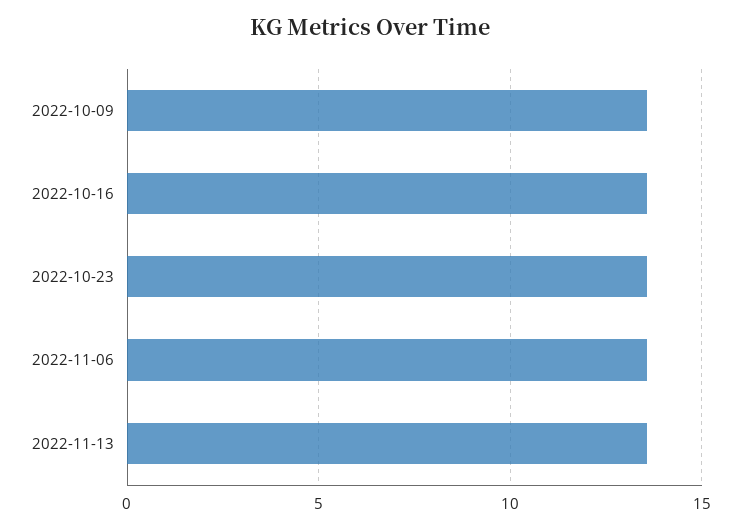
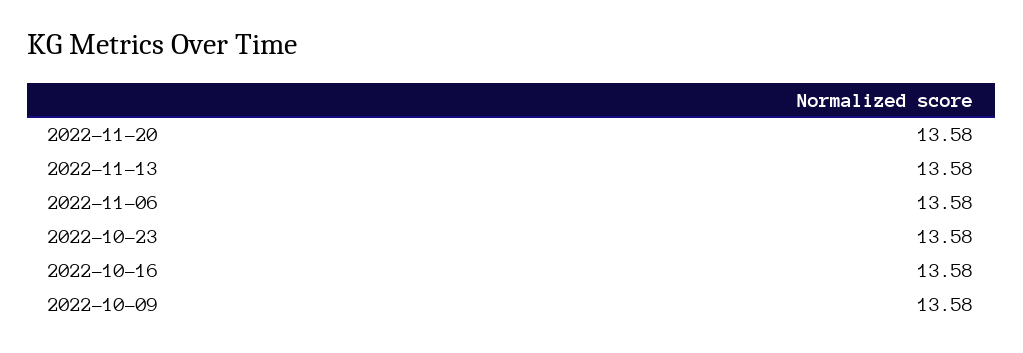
2022-11-20: none -> 13.58

